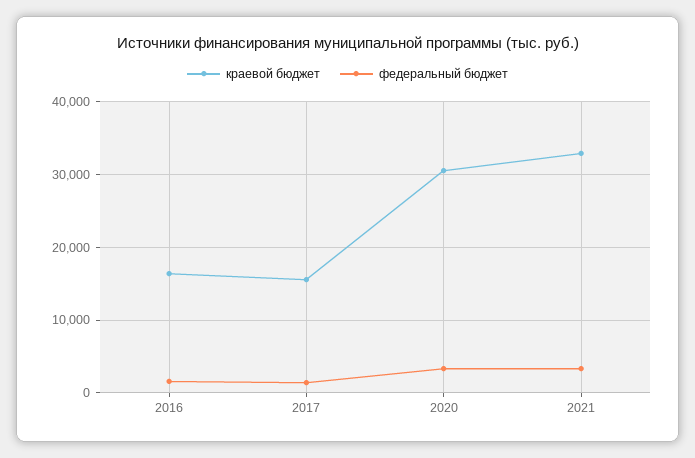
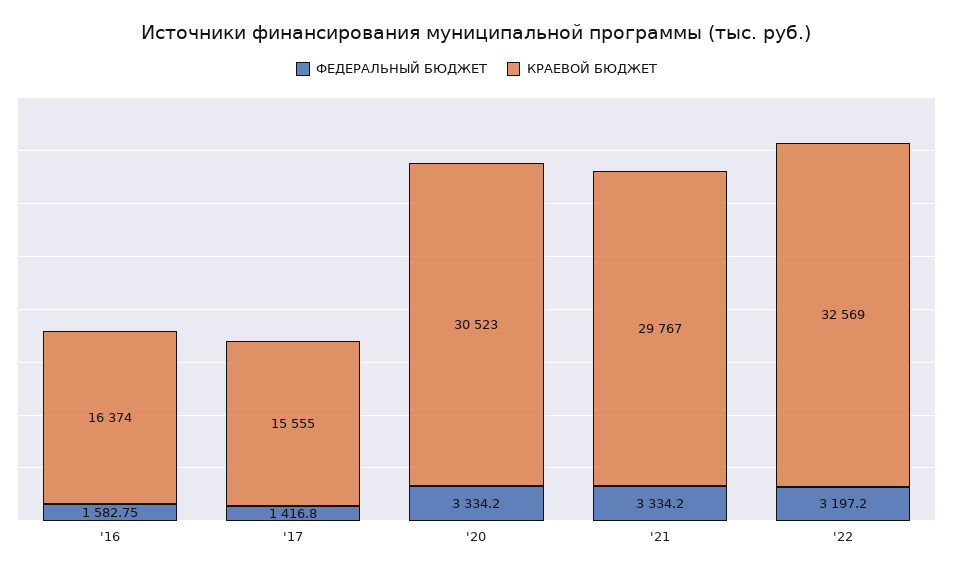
краевой бюджет, 2021: 33000 -> 29767
федеральный бюджет, '22: none -> 3197.2
краевой бюджет, '22: none -> 32569

